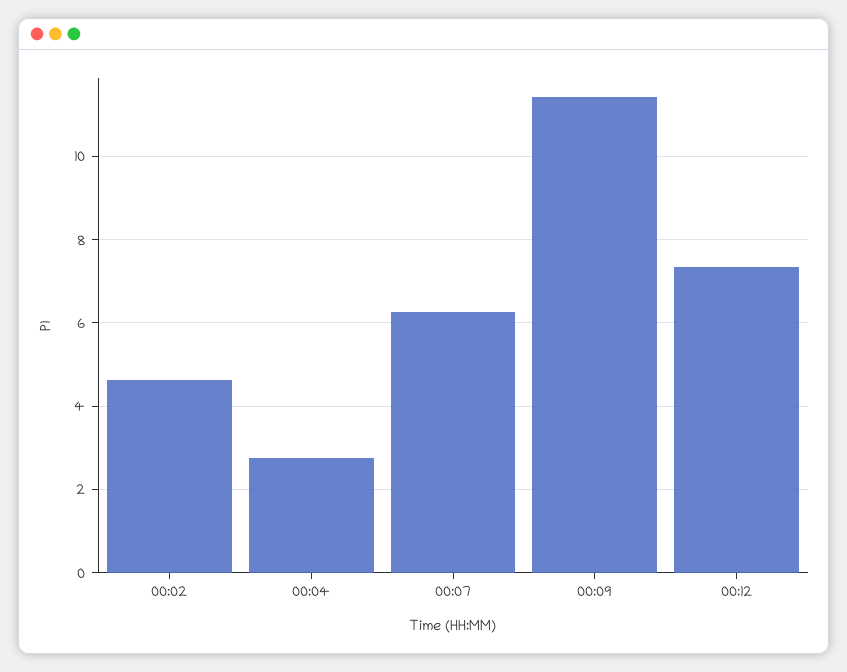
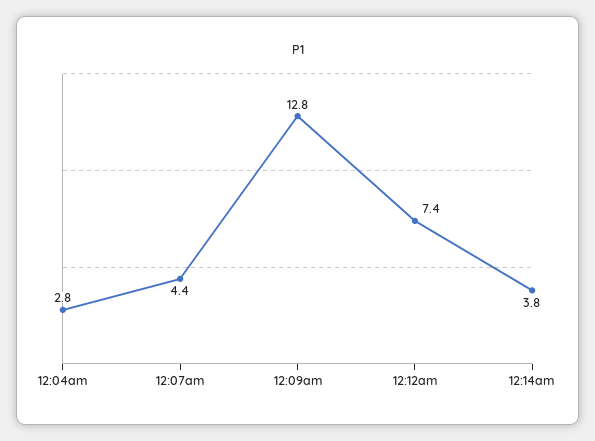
00:02: 4.6 -> none
00:07: 6.2 -> 4.4
00:09: 11.4 -> 12.8
12:14am: none -> 3.8

